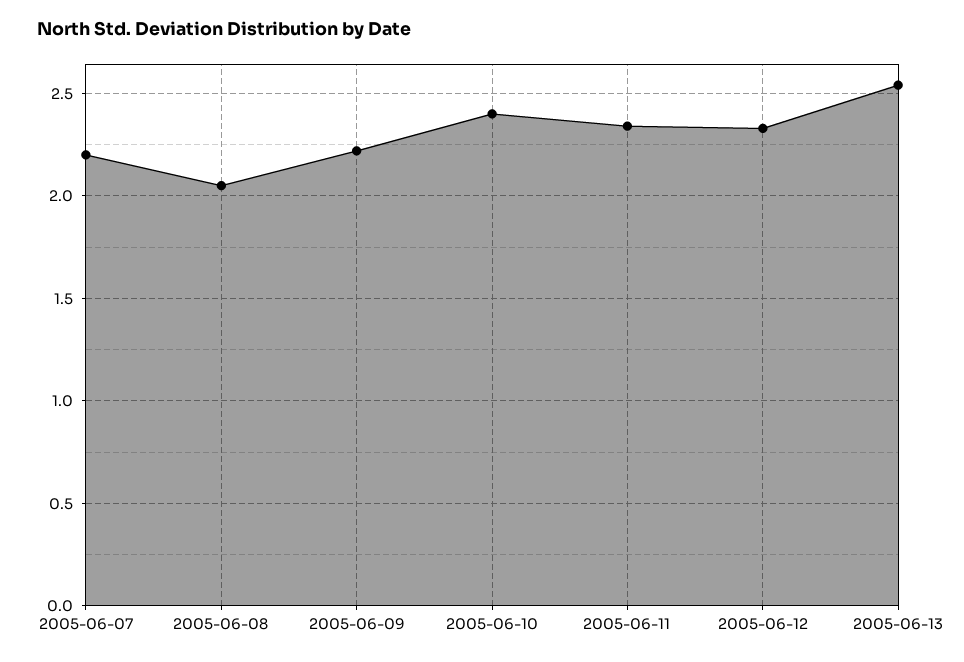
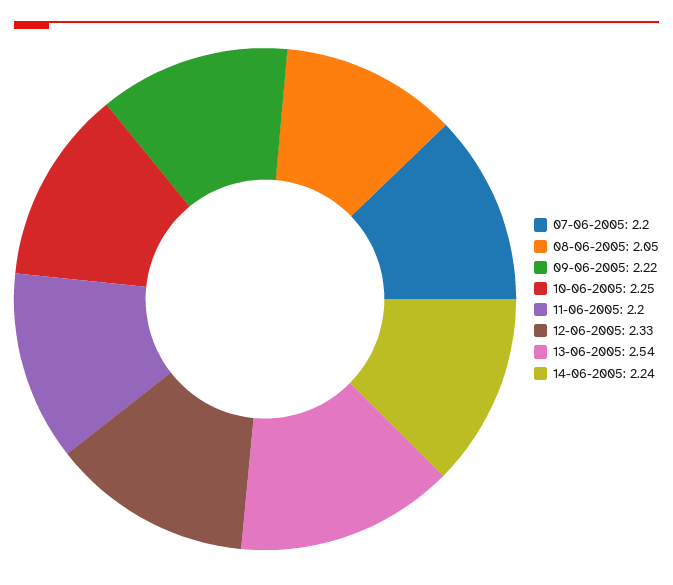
2005-06-10: 2.4 -> 2.25
2005-06-11: 2.35 -> 2.2
14-06-2005: none -> 2.24

